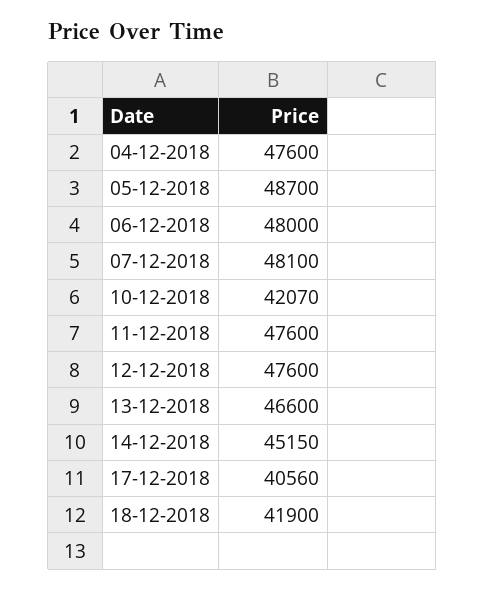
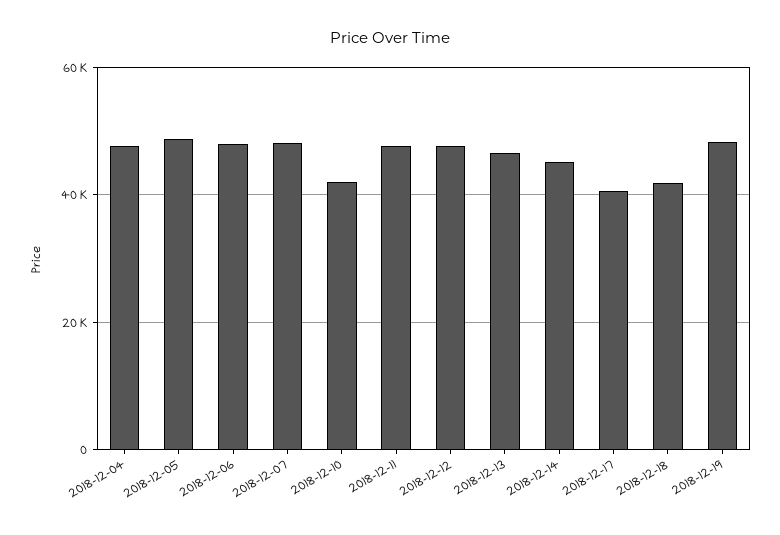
2018-12-19: none -> 48000

